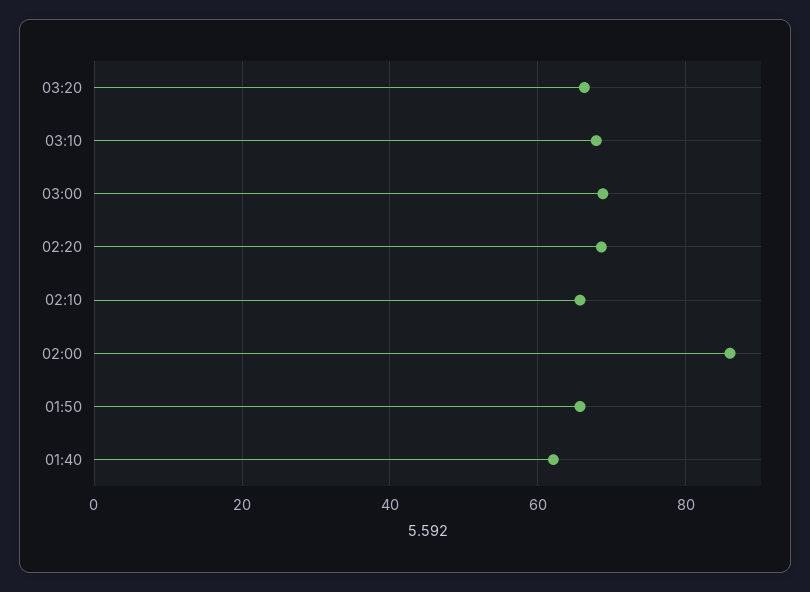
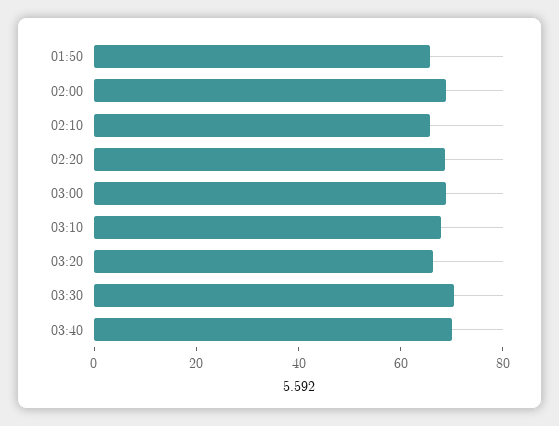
02:00: 86 -> 70
01:40: 62 -> none
03:30: none -> 70
03:40: none -> 70

